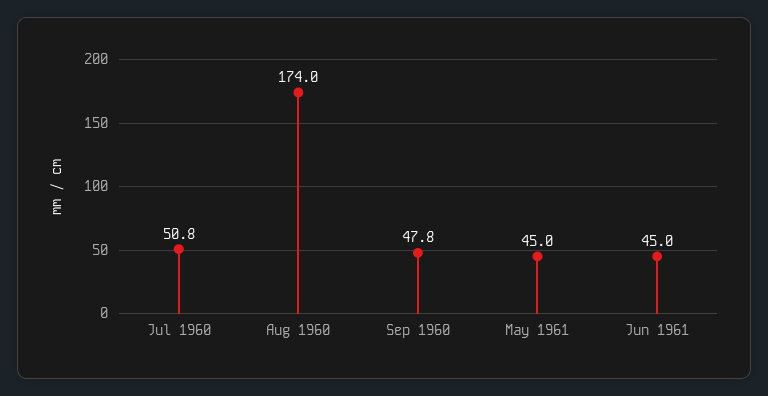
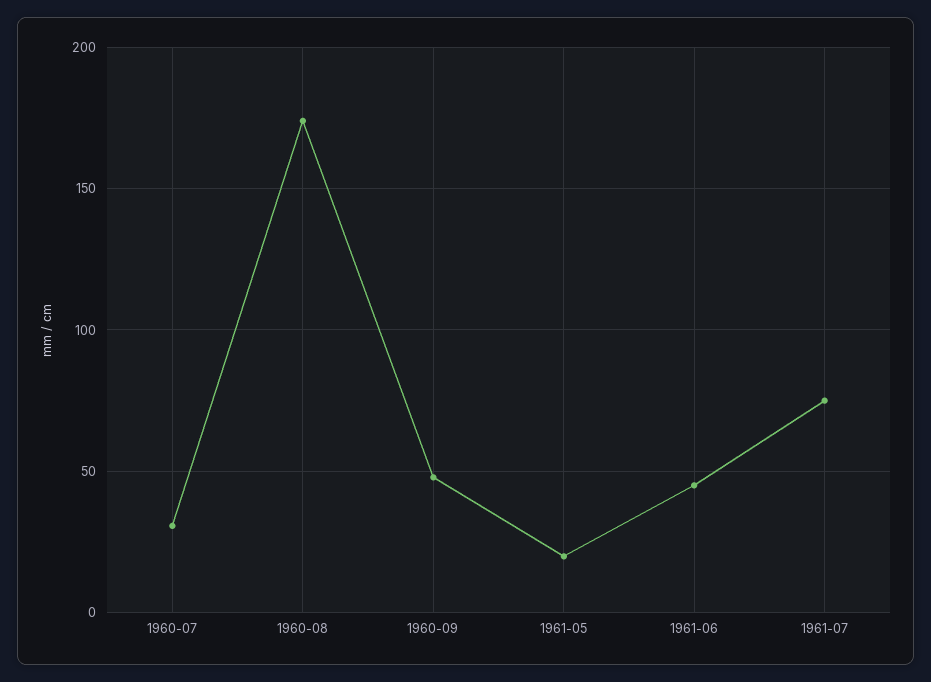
Jul 1960: 50.8 -> 30
May 1961: 45 -> 20
1961-07: none -> 75

